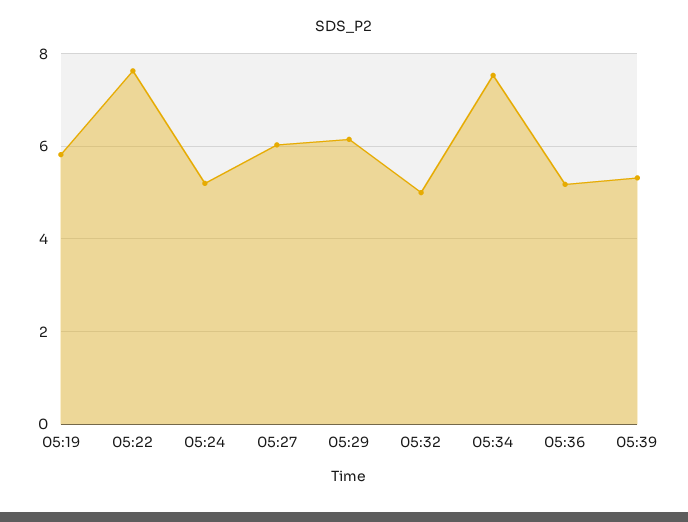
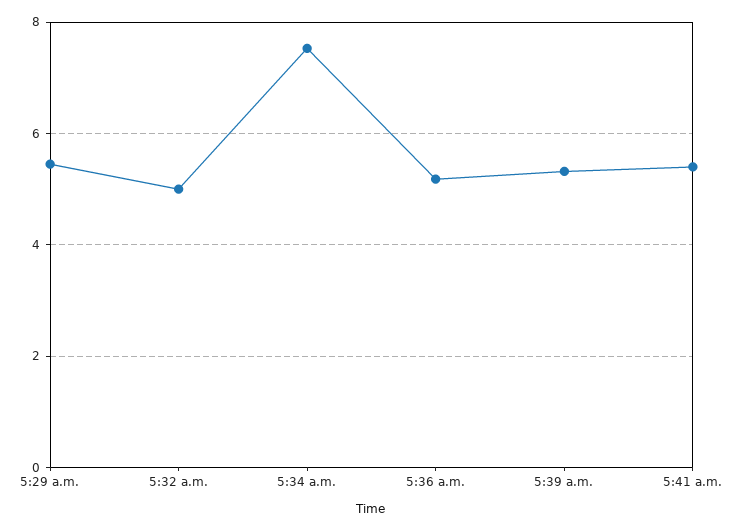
05:19: 5.8 -> none
05:22: 7.6 -> none
05:24: 5.2 -> none
05:27: 6 -> none
05:29: 6.2 -> 5.4
5:41 a.m.: none -> 5.4

